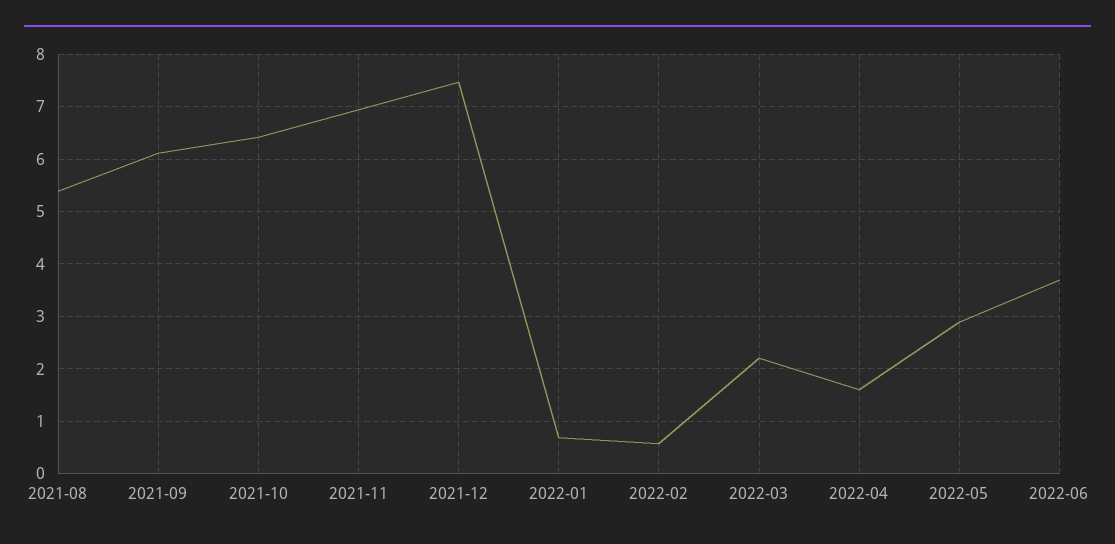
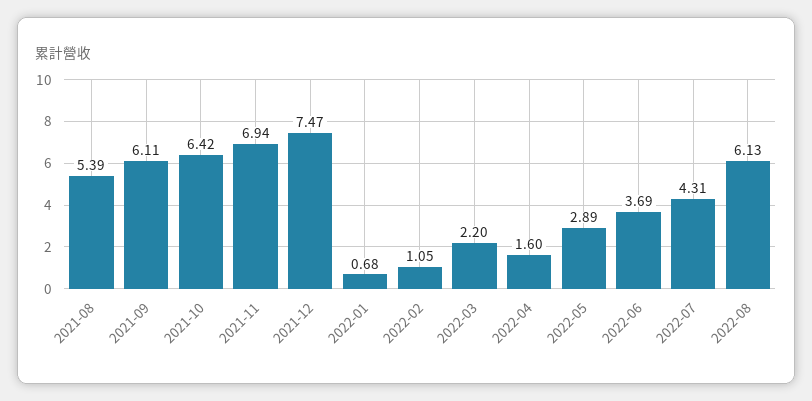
2022-02: 0.6 -> 1.05
2022-07: none -> 4.31
2022-08: none -> 6.13

